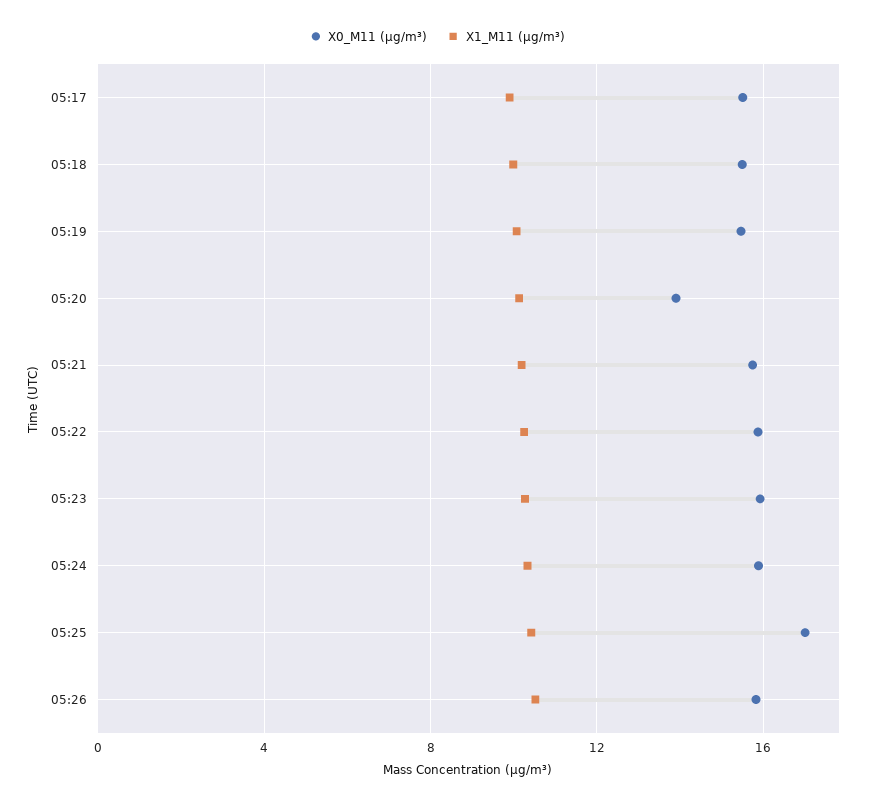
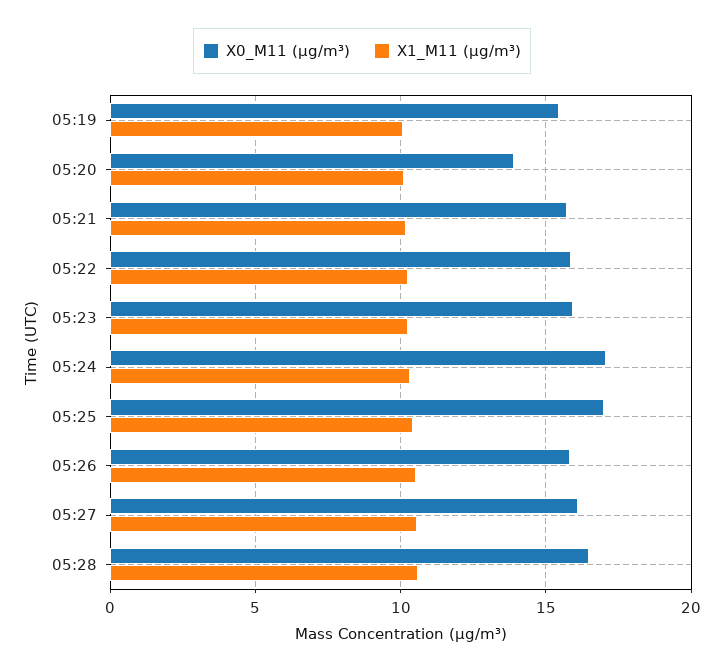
X0_M11 (μg/m³), 05:17: 15.5 -> none
X1_M11 (μg/m³), 05:17: 10 -> none
X0_M11 (μg/m³), 05:18: 15.5 -> none
X1_M11 (μg/m³), 05:18: 10 -> none
X0_M11 (μg/m³), 05:24: 16 -> 17
X0_M11 (μg/m³), 05:27: none -> 16
X1_M11 (μg/m³), 05:27: none -> 10.5
X0_M11 (μg/m³), 05:28: none -> 16.5
X1_M11 (μg/m³), 05:28: none -> 10.5

